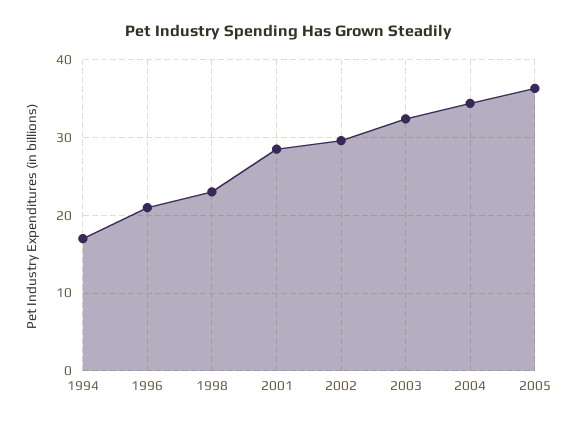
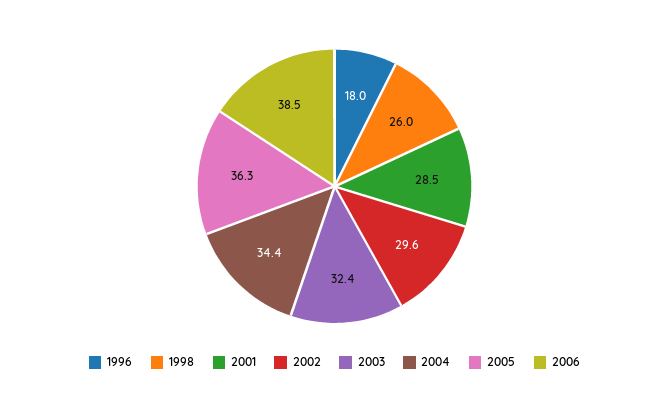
1994: 17 -> none
1996: 21 -> 18
1998: 23 -> 26
2006: none -> 38.5

